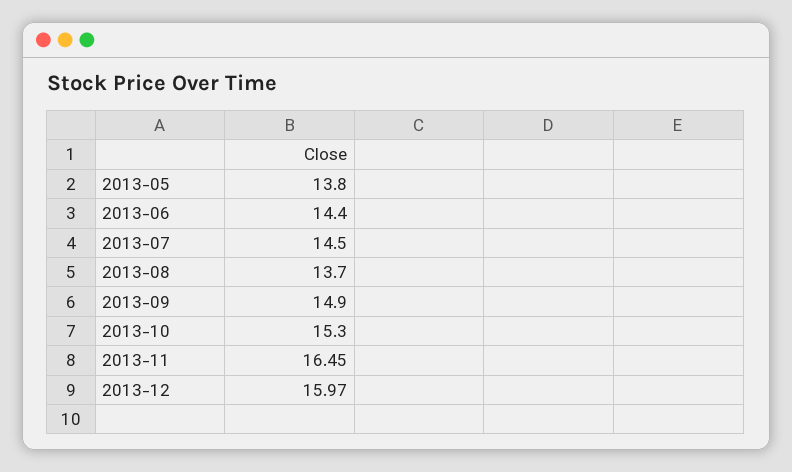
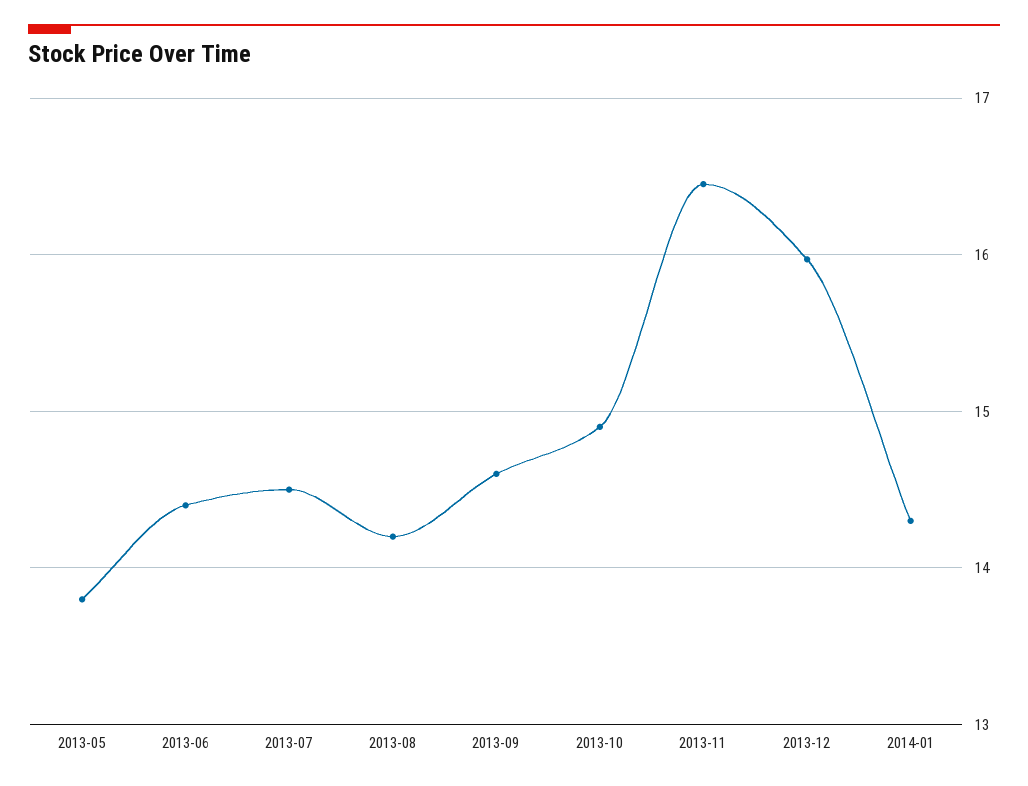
2013-08: 13.7 -> 14.2
2013-09: 14.9 -> 14.6
2013-10: 15.3 -> 14.9
2014-01: none -> 14.3

